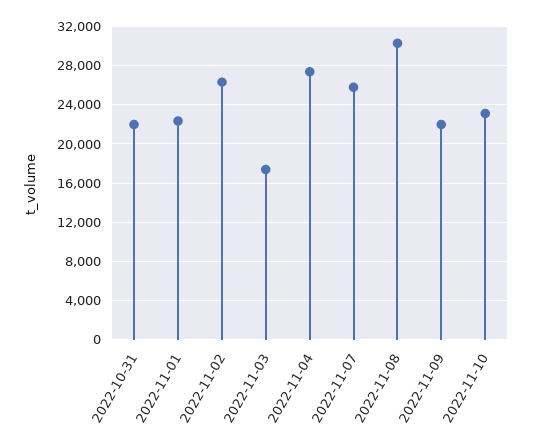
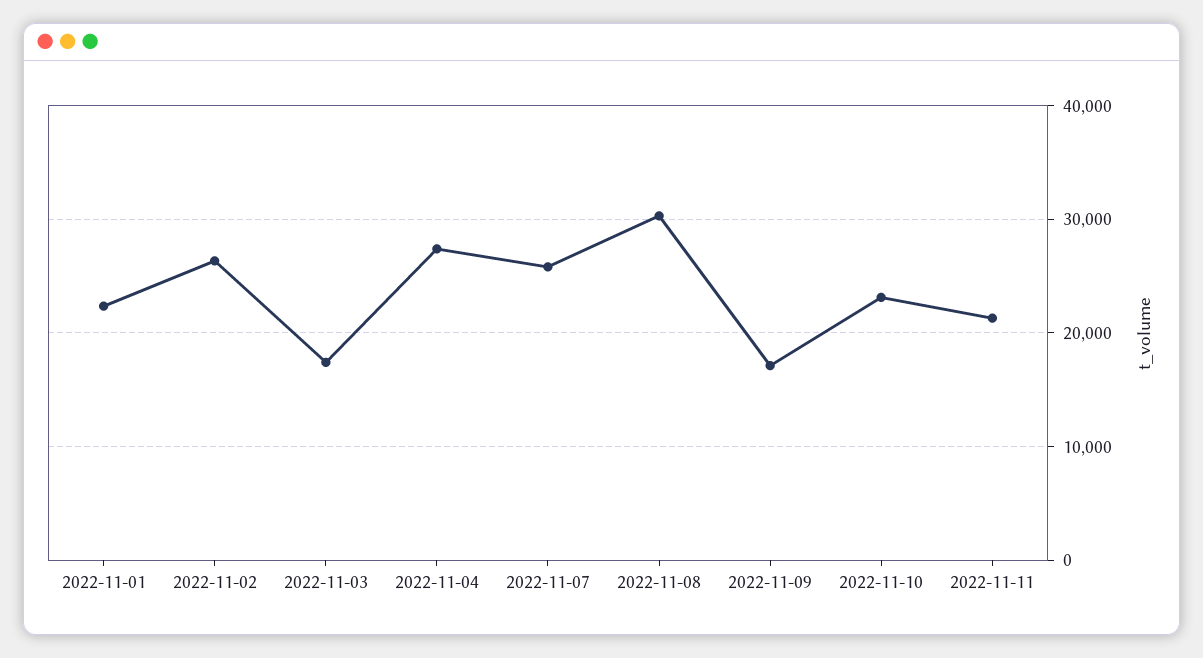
2022-10-31: 22000 -> none
2022-11-09: 22000 -> 17000
2022-11-11: none -> 21000

